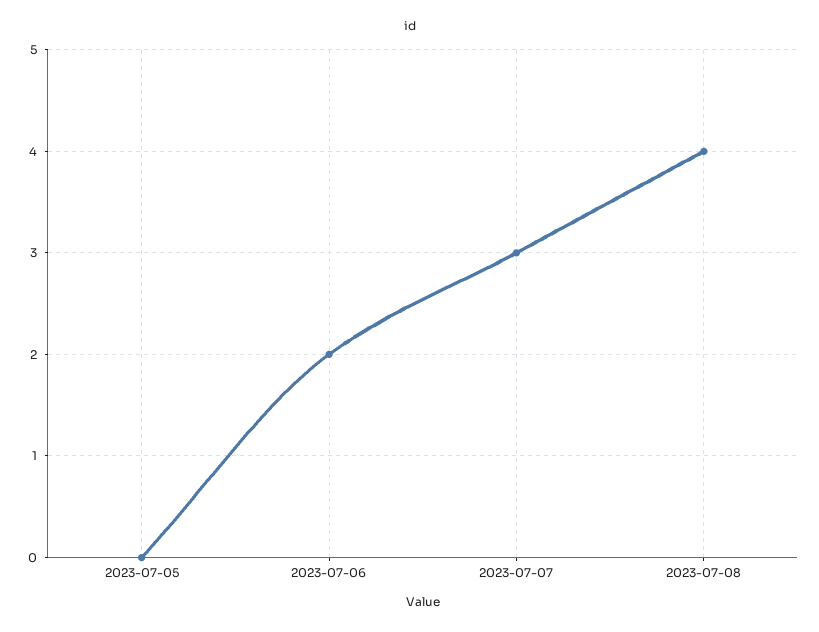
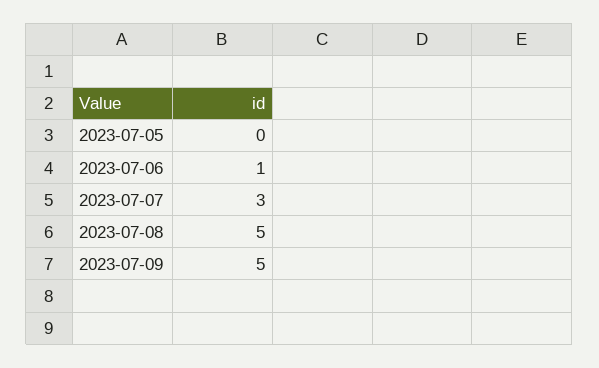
2023-07-06: 2 -> 1
2023-07-08: 4 -> 5
2023-07-09: none -> 5

